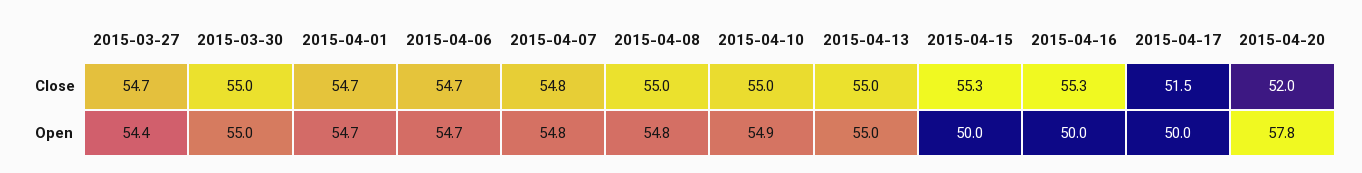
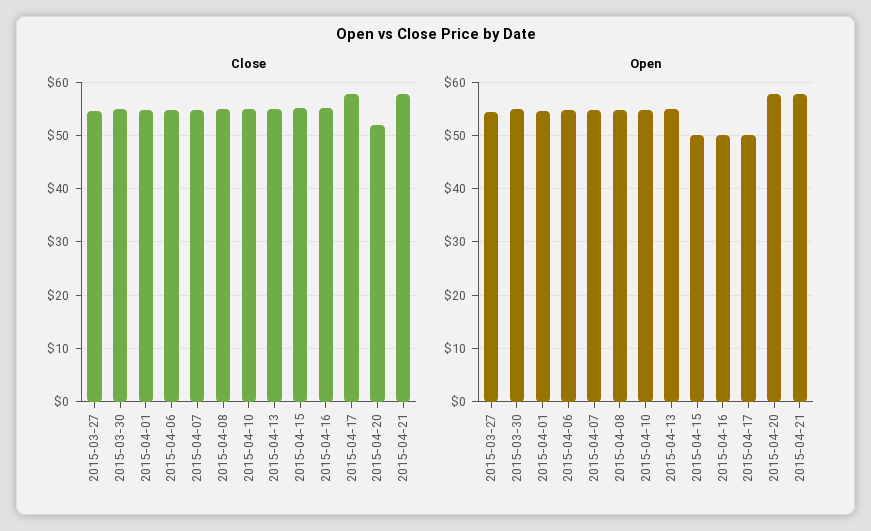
Close, 2015-04-17: 51.5 -> 58
Close, 2015-04-21: none -> 58
Open, 2015-04-21: none -> 58

